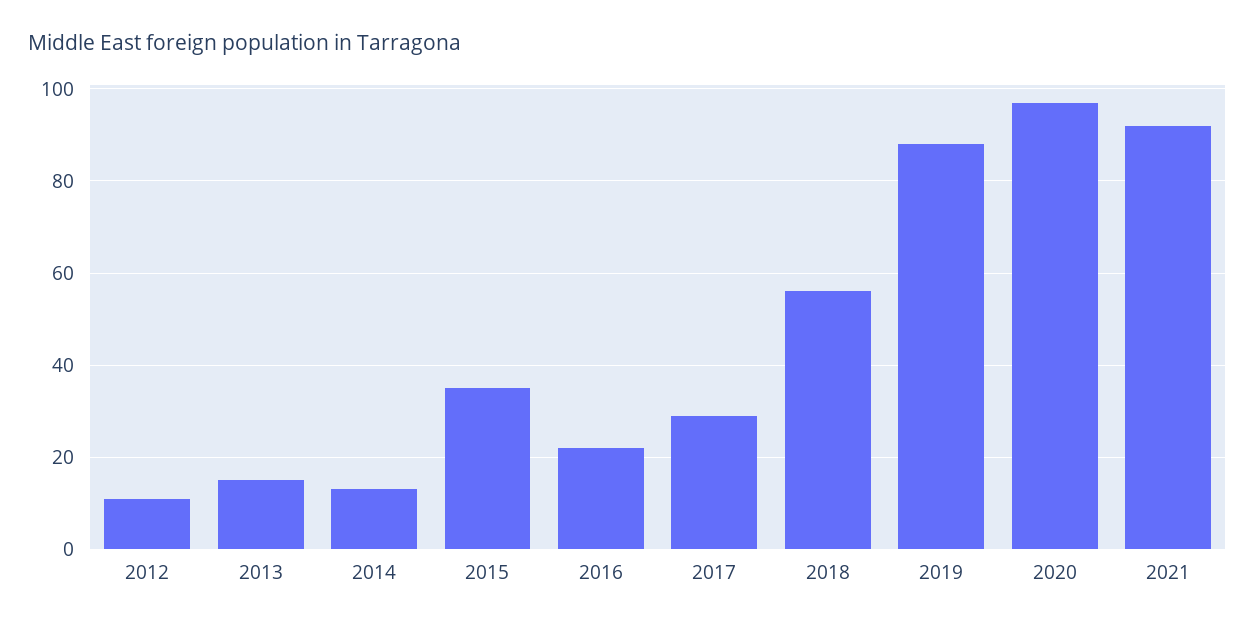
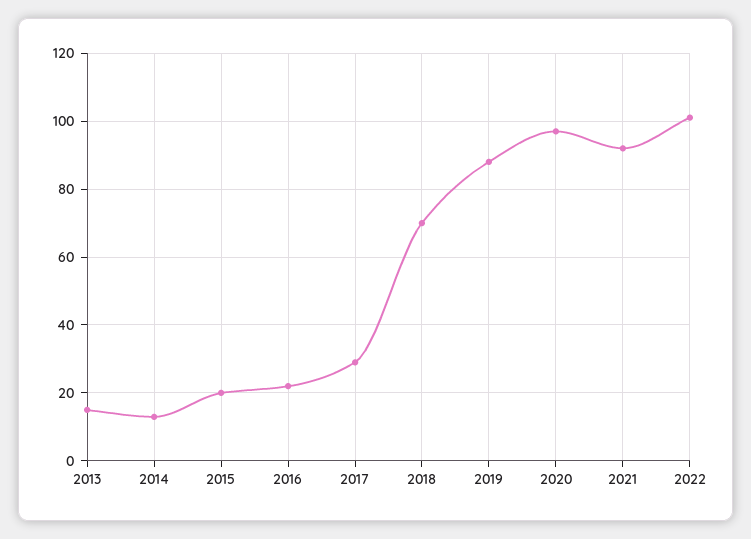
2012: 10 -> none
2015: 35 -> 20
2018: 55 -> 70
2022: none -> 100

